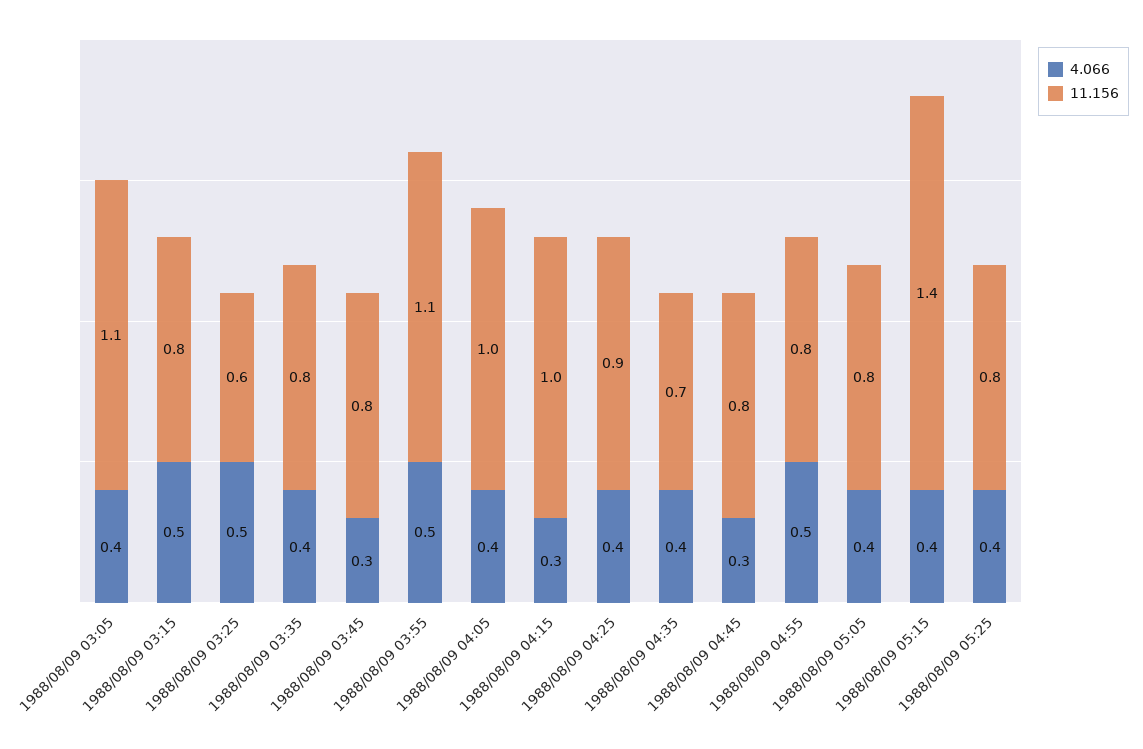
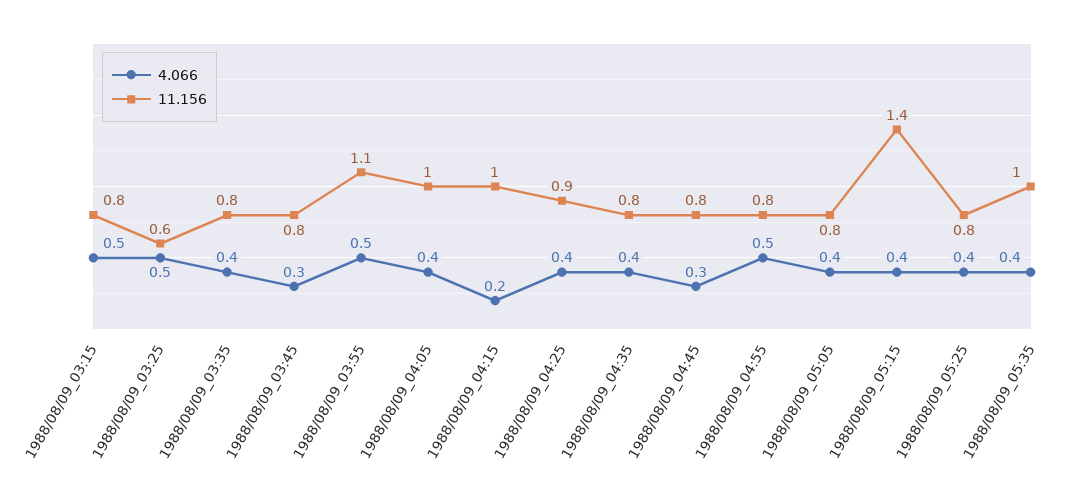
4.066, 1988/08/09 03:05: 0.4 -> none
11.156, 1988/08/09 03:05: 1.1 -> none
4.066, 1988/08/09 04:15: 0.3 -> 0.2
11.156, 1988/08/09 04:35: 0.7 -> 0.8
4.066, 1988/08/09_05:35: none -> 0.4
11.156, 1988/08/09_05:35: none -> 1

